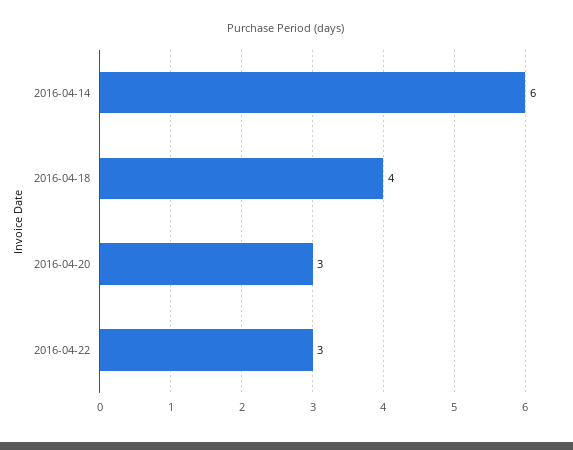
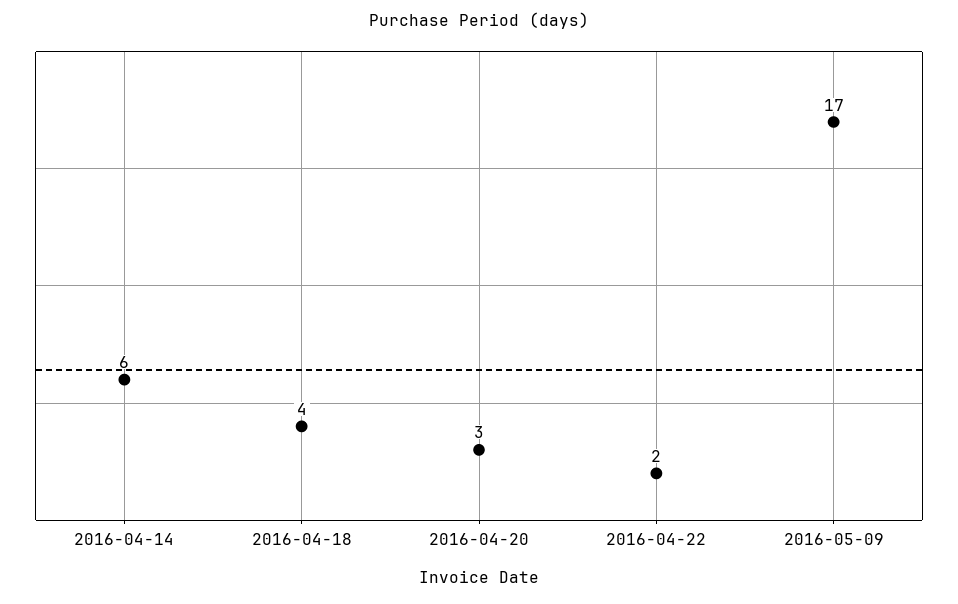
2016-04-22: 3 -> 2
2016-05-09: none -> 17

